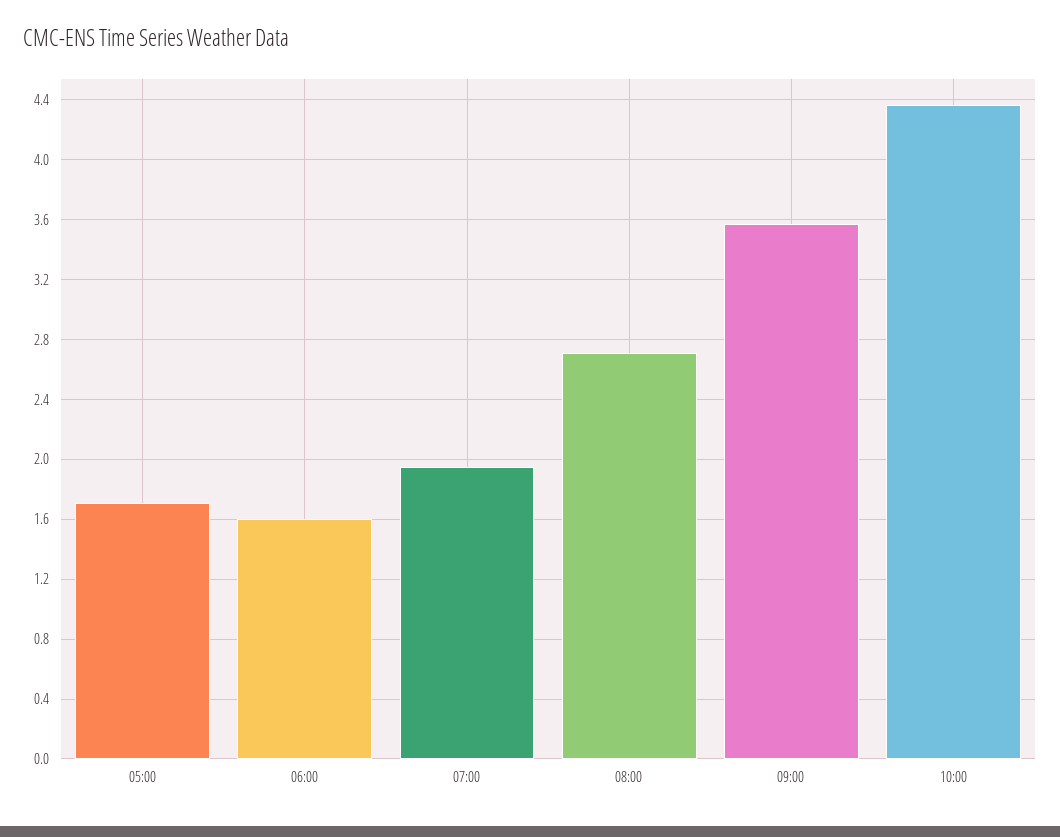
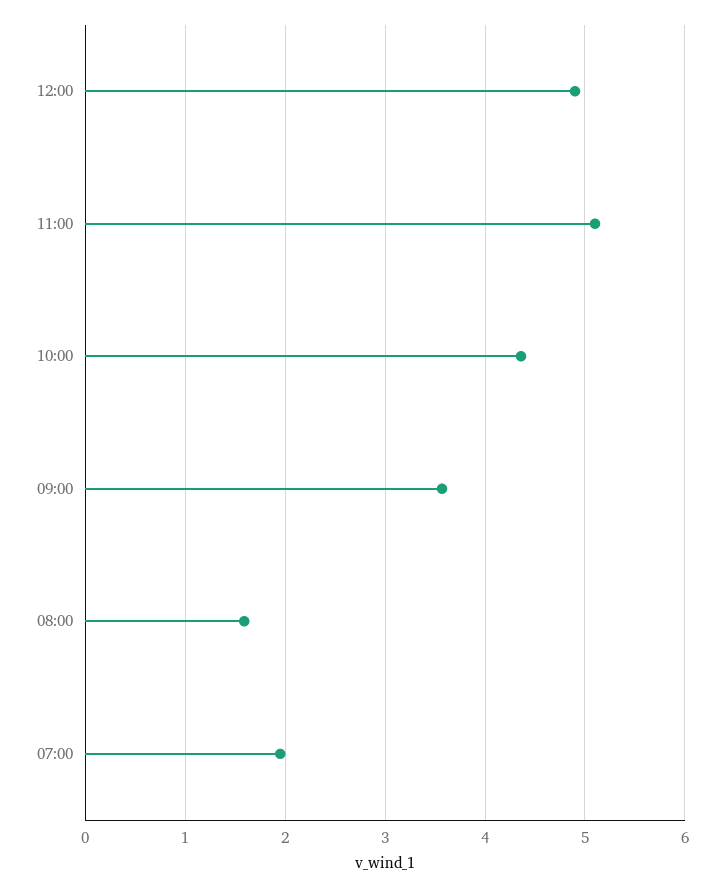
05:00: 1.7 -> none
06:00: 1.6 -> none
08:00: 2.7 -> 1.6
12:00: none -> 4.9
11:00: none -> 5.1

